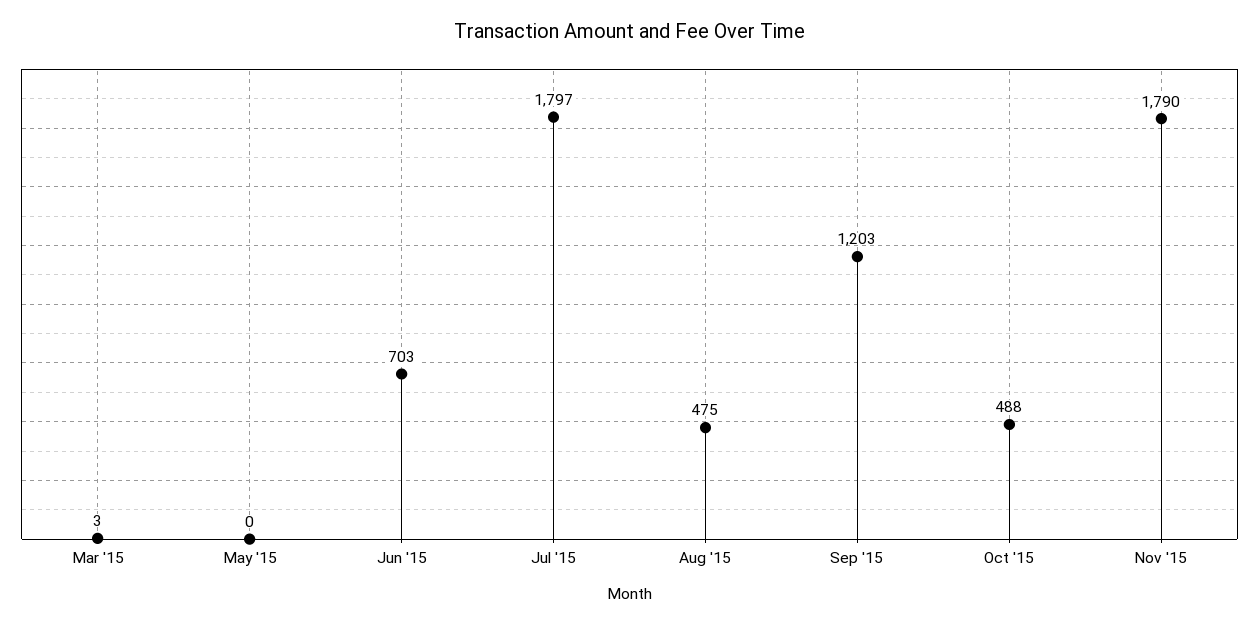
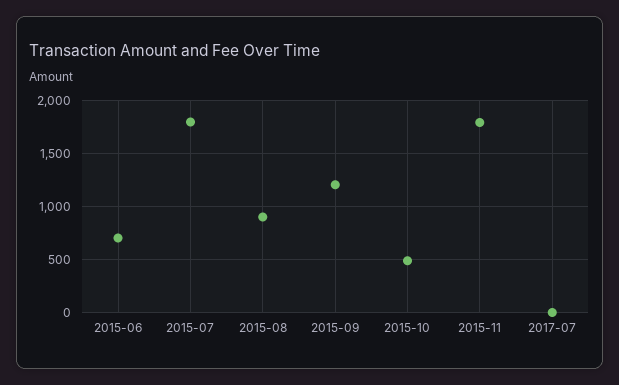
Mar '15: 3 -> none
May '15: 0 -> none
Aug '15: 475 -> 900
2017-07: none -> 0

